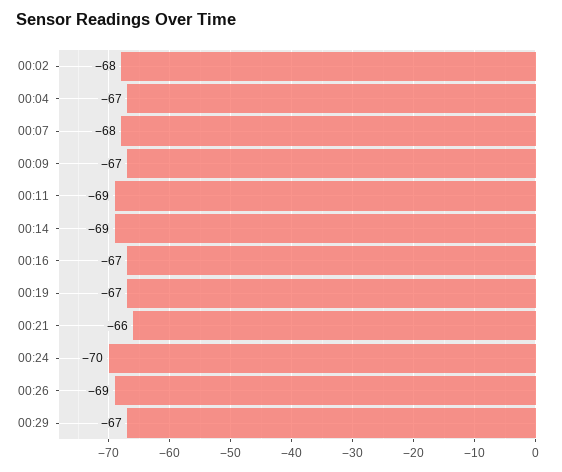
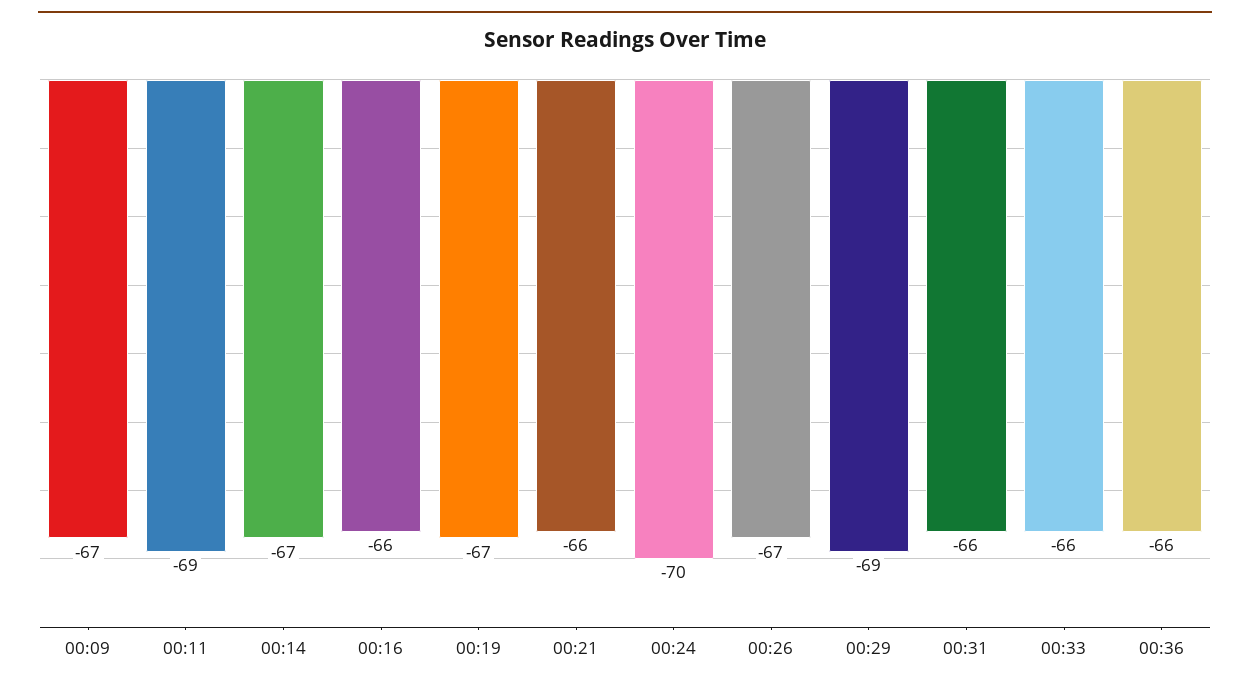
00:02: -68 -> none
00:04: -67 -> none
00:07: -68 -> none
00:14: -69 -> -67
00:16: -67 -> -66
00:26: -69 -> -67
00:29: -67 -> -69
00:31: none -> -66
00:33: none -> -66
00:36: none -> -66

